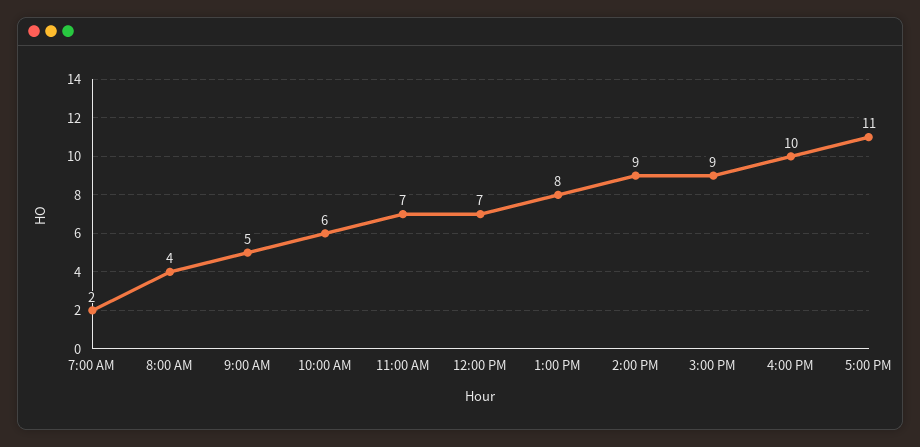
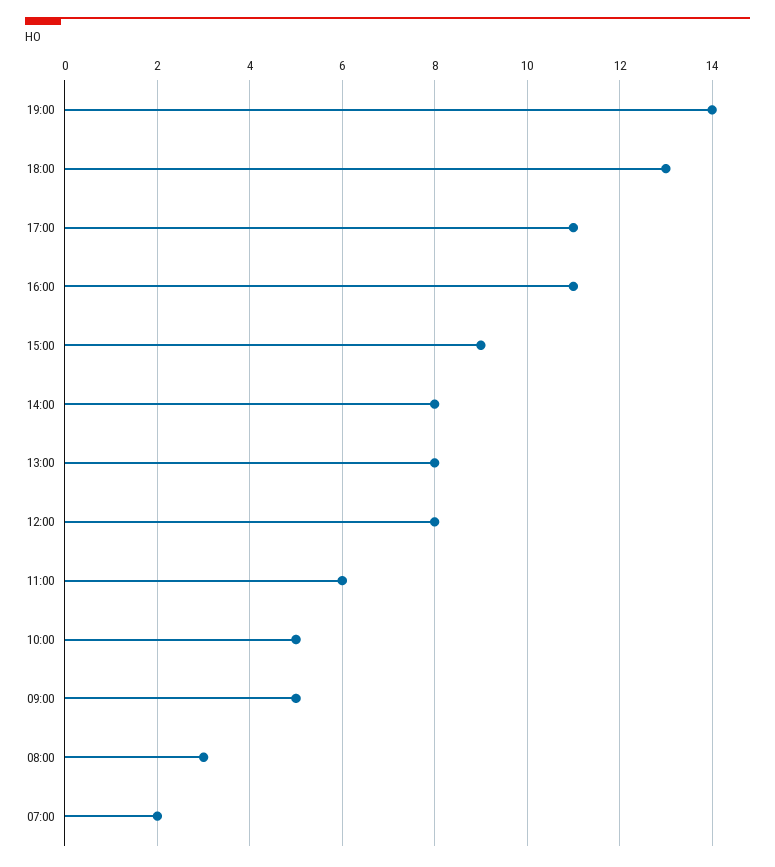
8:00 AM: 4 -> 3
10:00 AM: 6 -> 5
11:00 AM: 7 -> 6
12:00 PM: 7 -> 8
2:00 PM: 9 -> 8
4:00 PM: 10 -> 11
19:00: none -> 14
18:00: none -> 13

